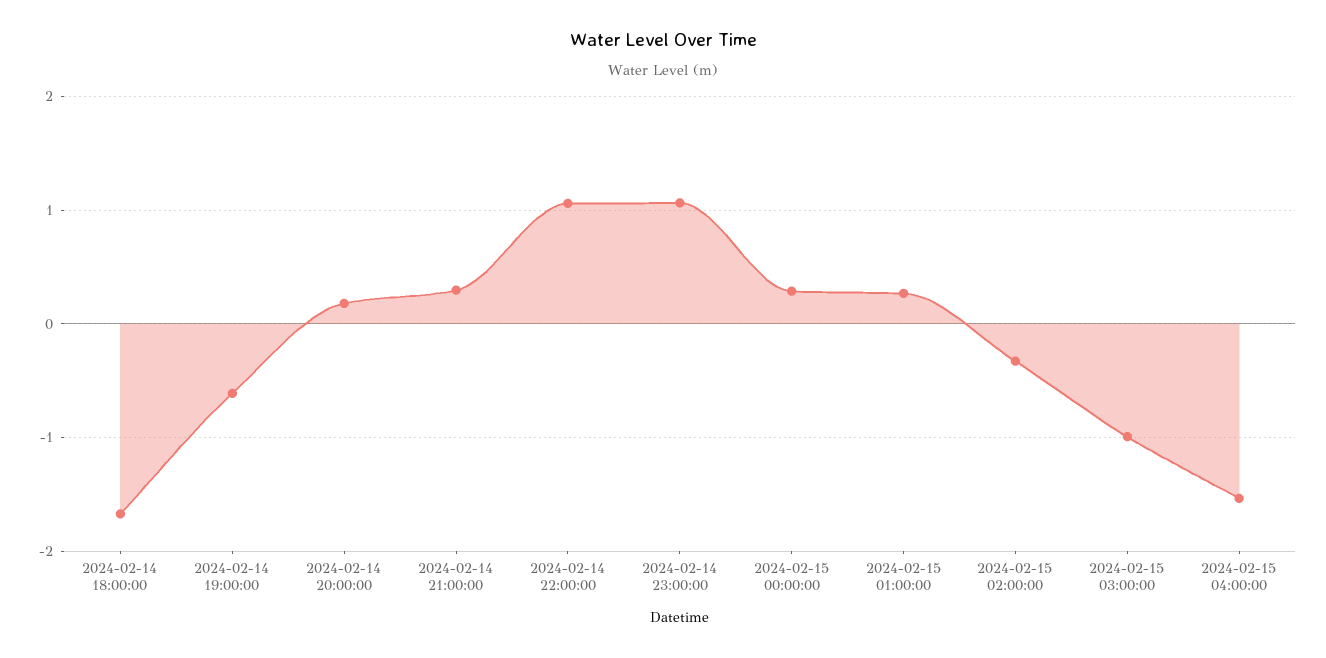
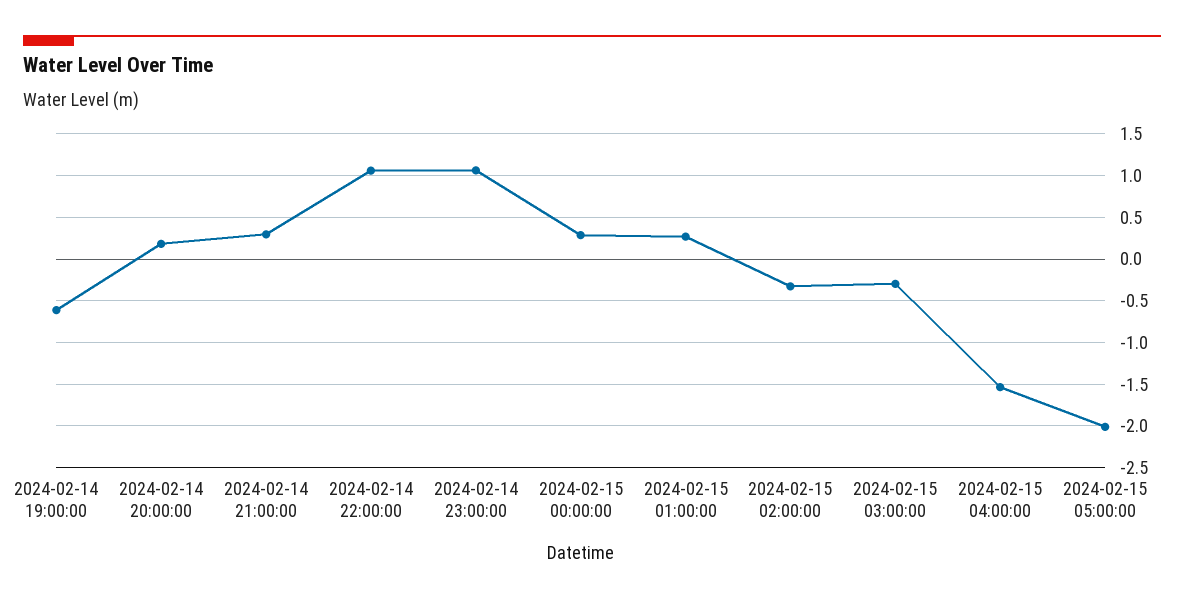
2024-02-14 18:00:00: -1.7 -> none
2024-02-15 03:00:00: -1 -> -0.3
2024-02-15 05:00:00: none -> -2

